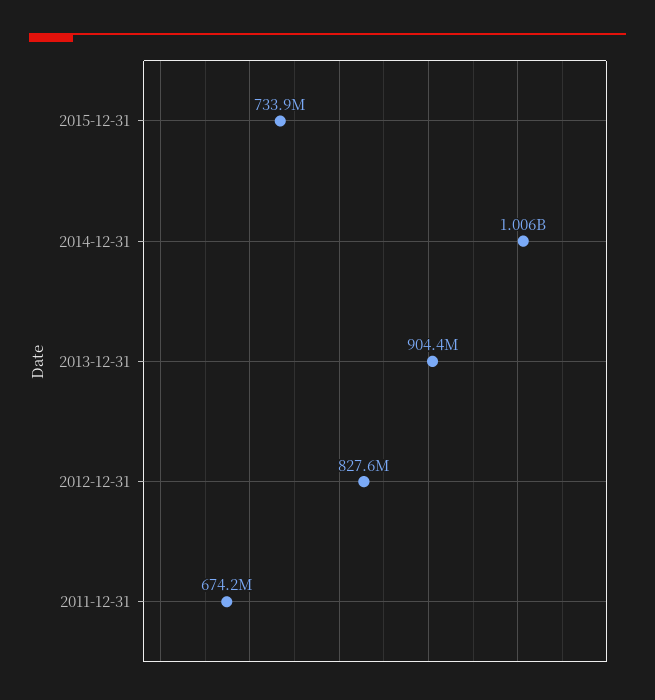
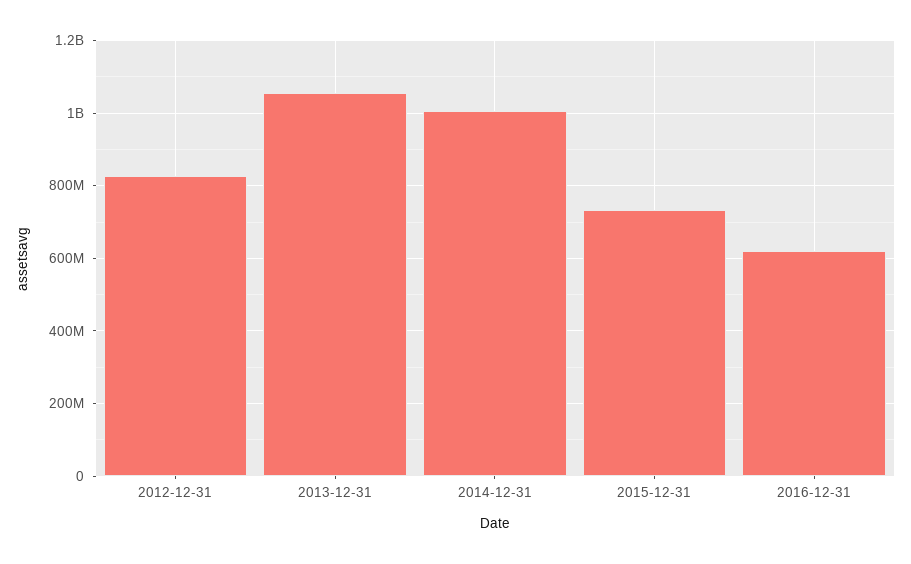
2013-12-31: 904400000 -> 1060000000
2011-12-31: 674200000 -> none
2016-12-31: none -> 620000000

